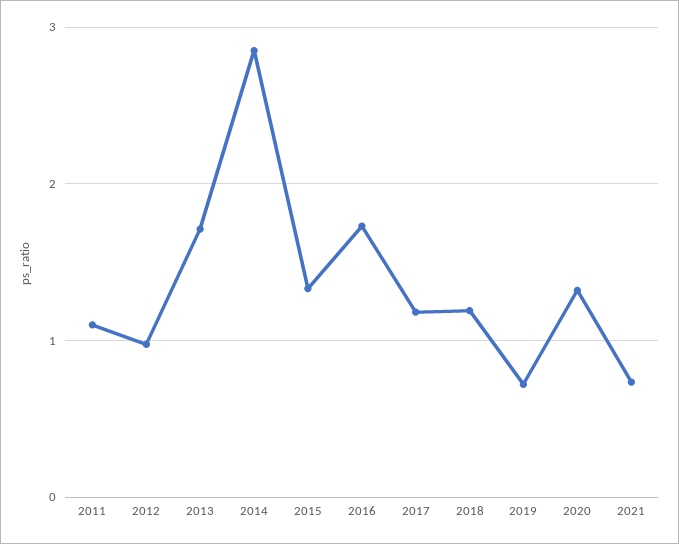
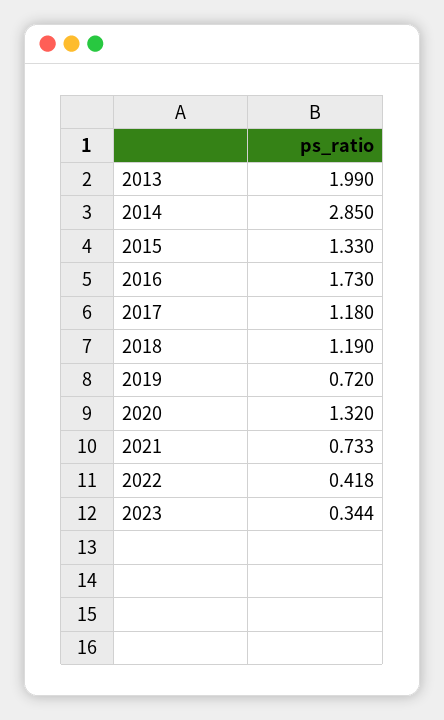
2011: 1.1 -> none
2012: 1 -> none
2013: 1.7 -> 1.99
2022: none -> 0.418
2023: none -> 0.344

